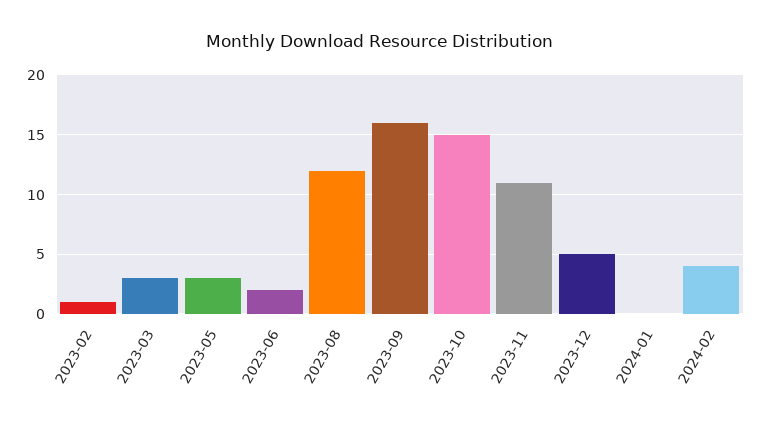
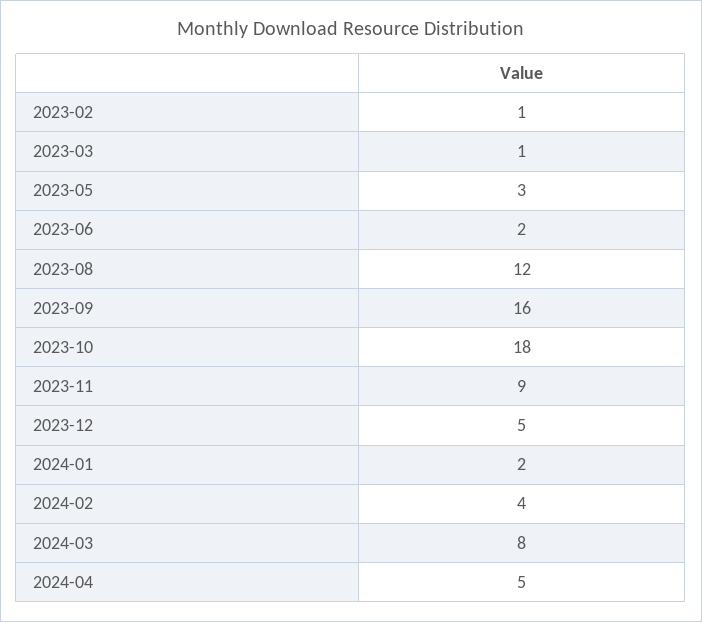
2023-03: 3 -> 1
2023-10: 15 -> 18
2023-11: 11 -> 9
2024-01: 0 -> 2
2024-03: none -> 8
2024-04: none -> 5

